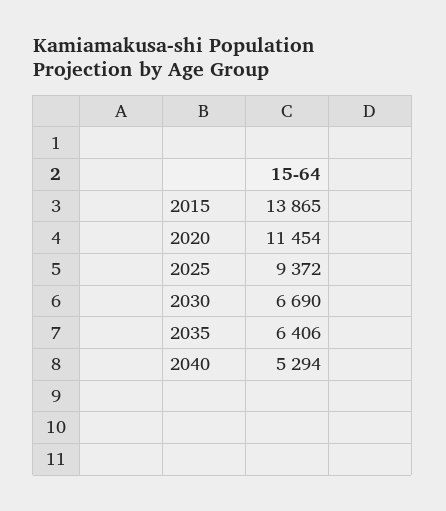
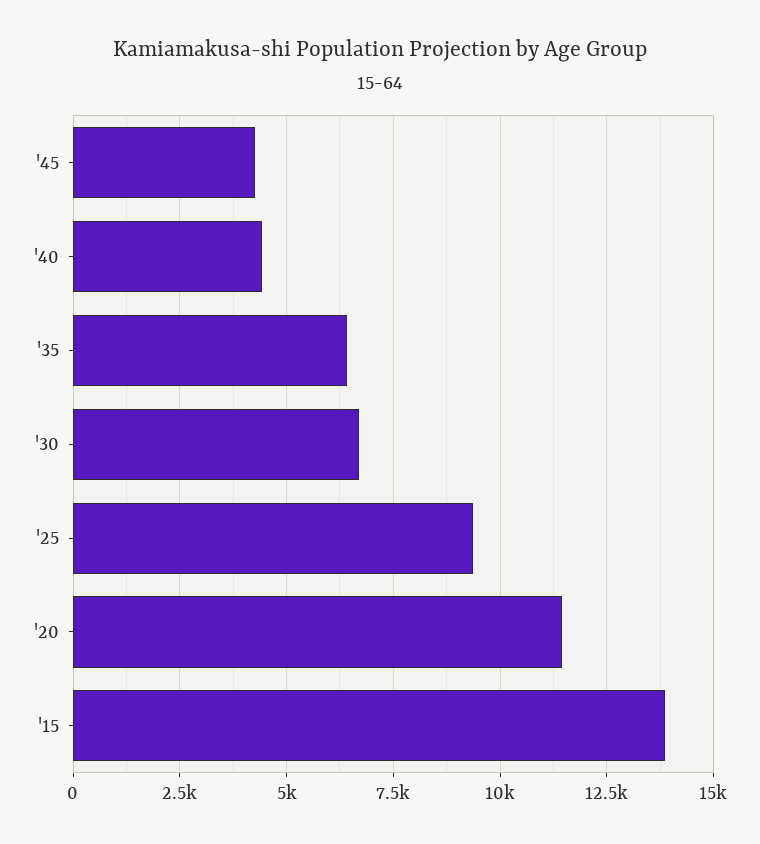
2040: 5294 -> 4500
'45: none -> 4250

